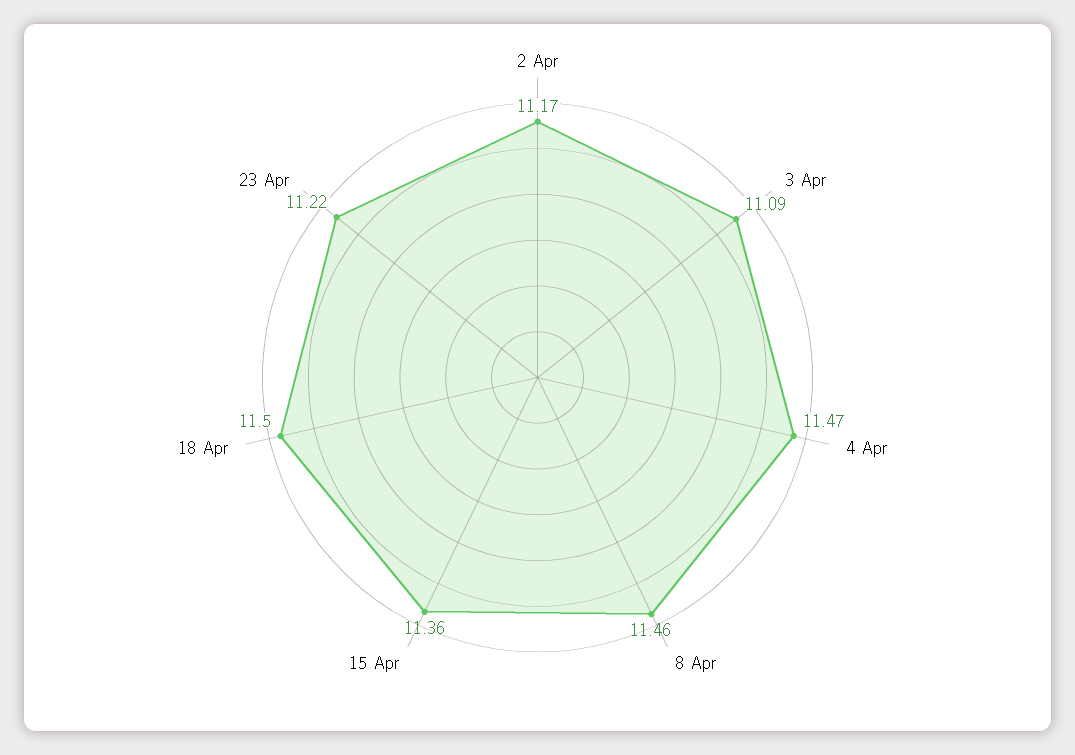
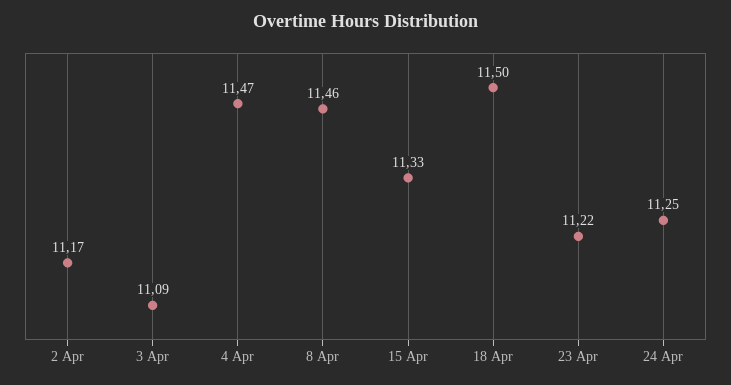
15 Apr: 11.36 -> 11.33
24 Apr: none -> 11.25

